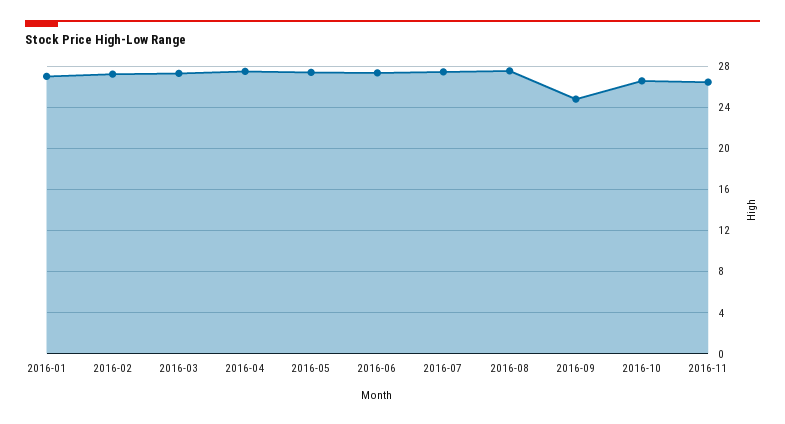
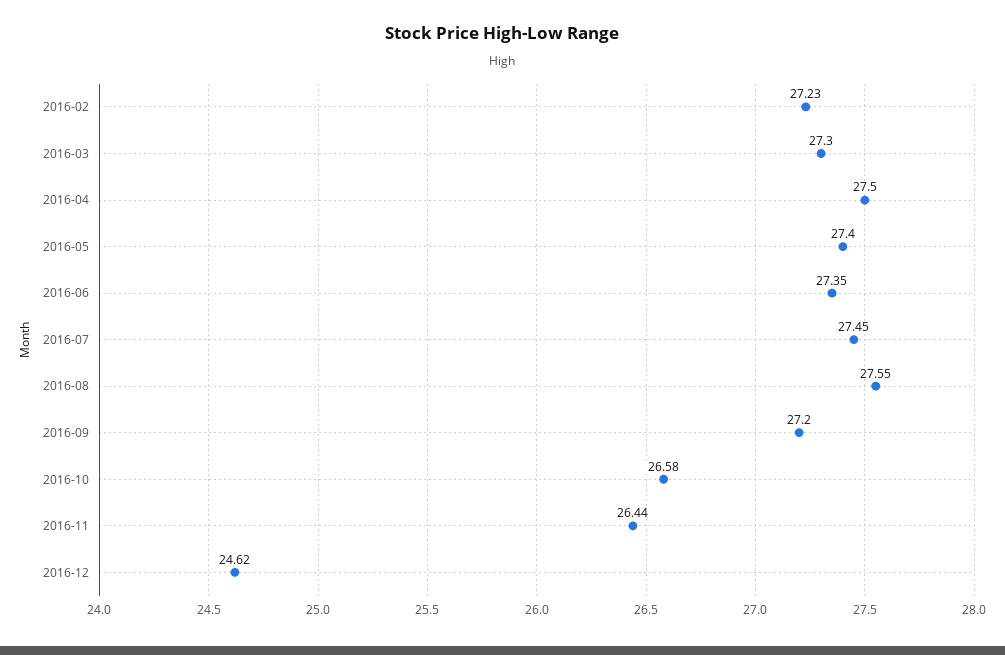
2016-01: 27 -> none
2016-09: 25 -> 27.2
2016-12: none -> 24.62

